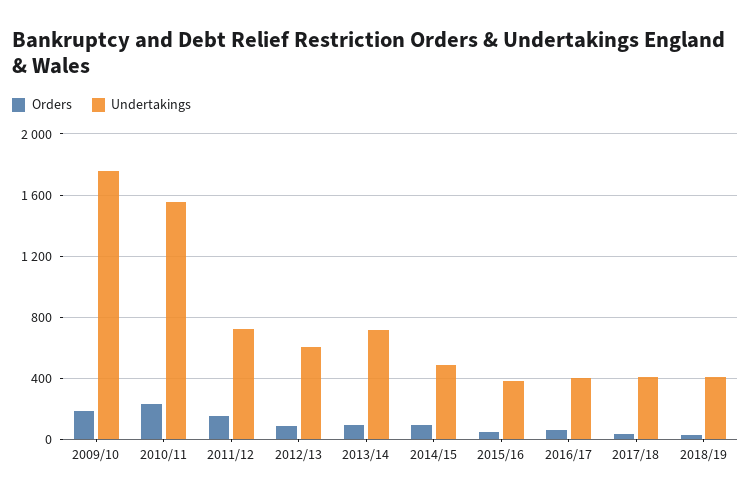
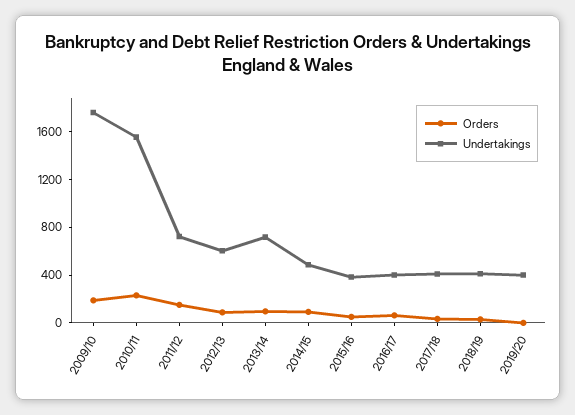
Orders, 2019/20: none -> 0
Undertakings, 2019/20: none -> 400

